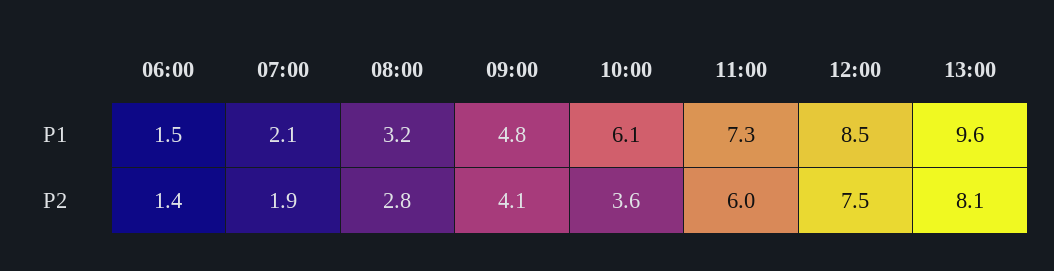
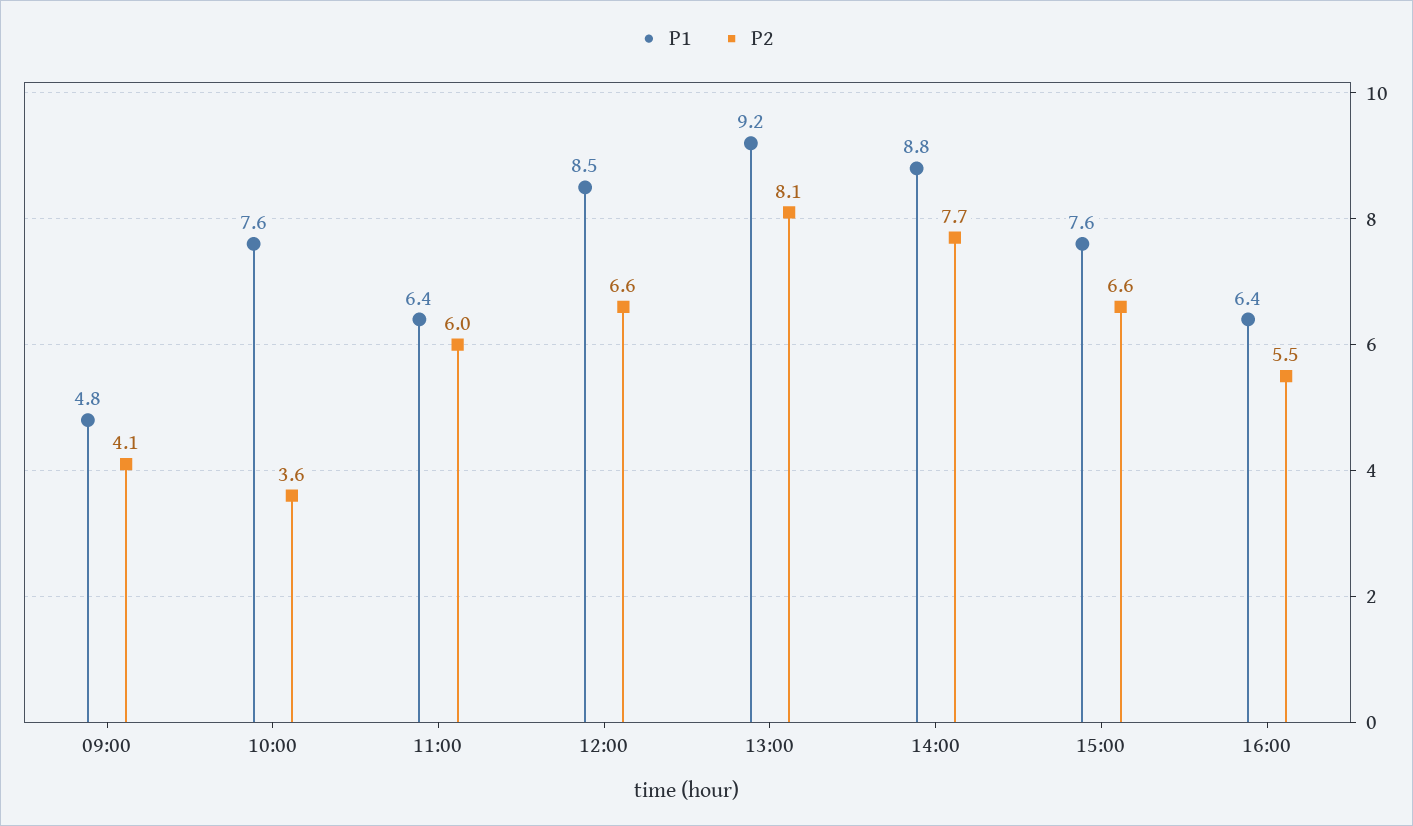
P1, 06:00: 1.5 -> none
P1, 07:00: 2.1 -> none
P1, 08:00: 3.2 -> none
P1, 10:00: 6.1 -> 7.6
P1, 11:00: 7.3 -> 6.4
P1, 13:00: 9.6 -> 9.2
P2, 06:00: 1.4 -> none
P2, 07:00: 1.9 -> none
P2, 08:00: 2.8 -> none
P2, 12:00: 7.5 -> 6.6
P1, 14:00: none -> 8.8
P2, 14:00: none -> 7.7
P1, 15:00: none -> 7.6
P2, 15:00: none -> 6.6
P1, 16:00: none -> 6.4
P2, 16:00: none -> 5.5

